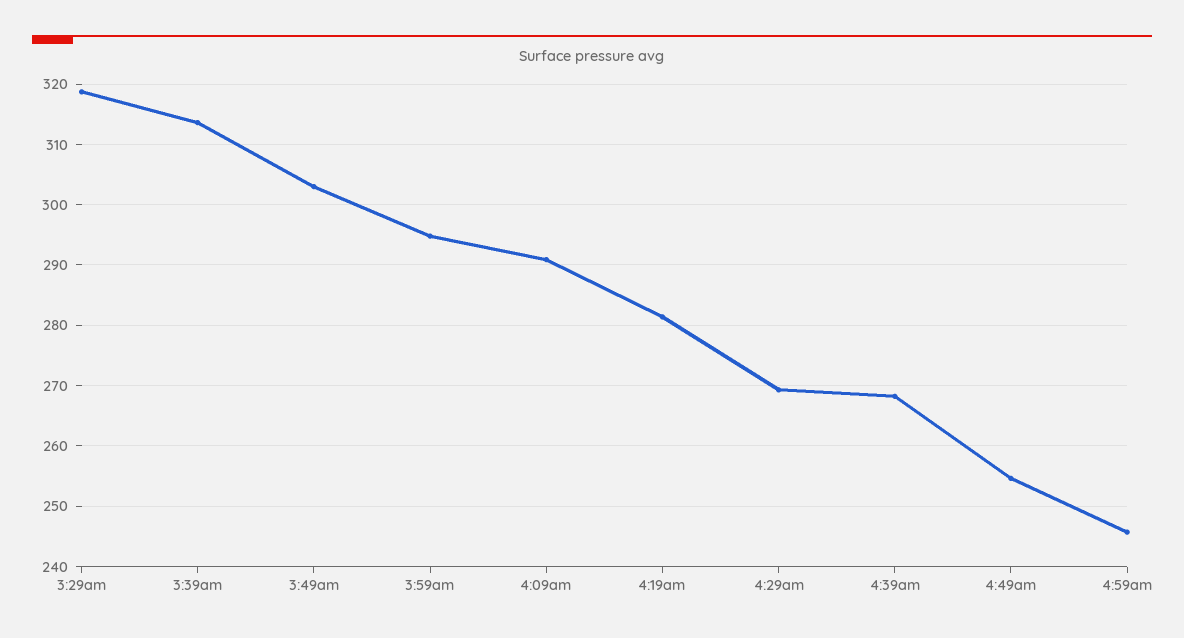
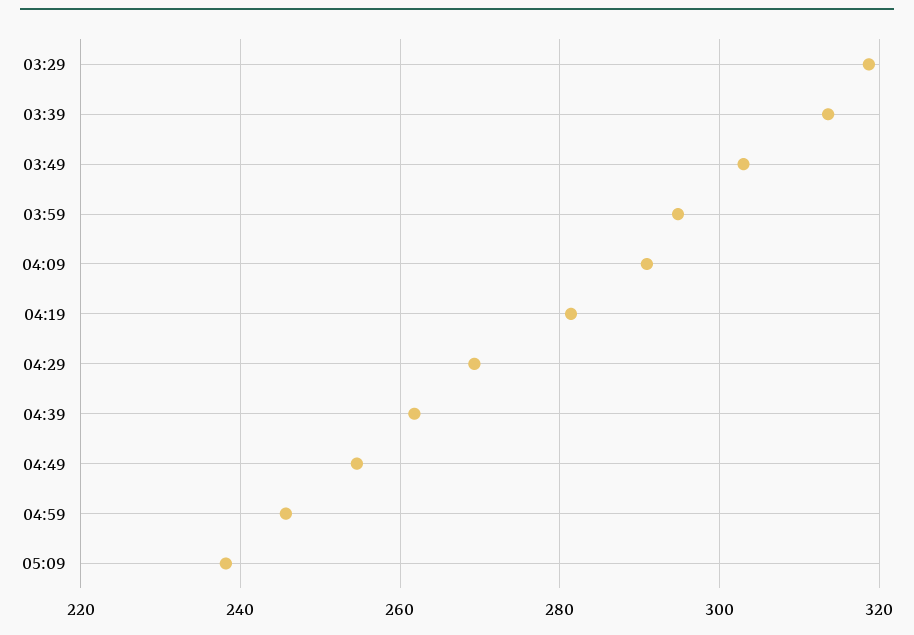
4:39am: 268 -> 262
05:09: none -> 238

